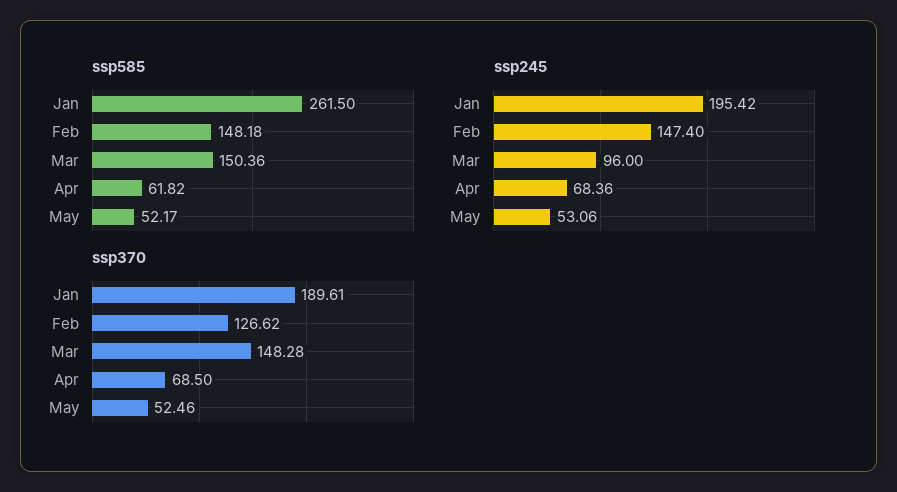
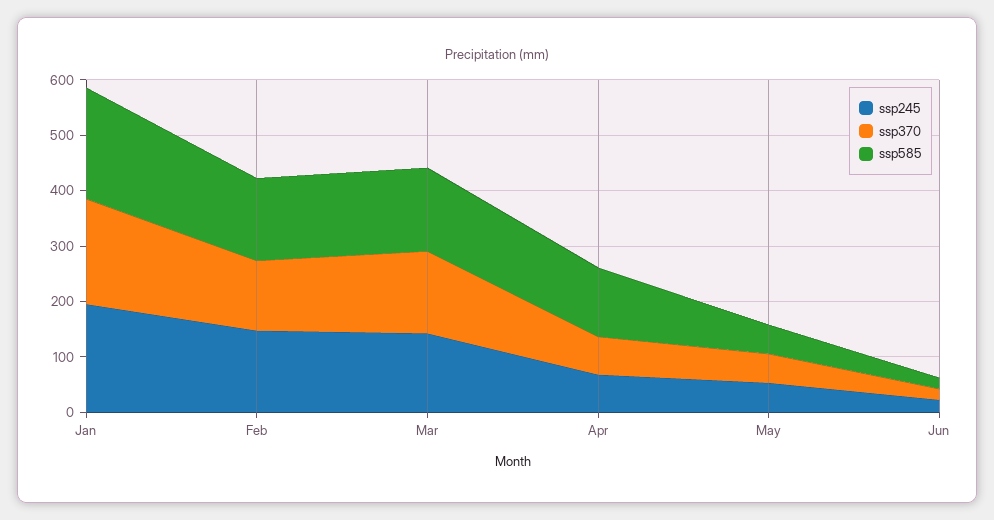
ssp585, Jan: 261.5 -> 200
ssp585, Apr: 61.82 -> 120
ssp245, Mar: 96 -> 140
ssp245, Jun: none -> 20
ssp370, Jun: none -> 20
ssp585, Jun: none -> 20

